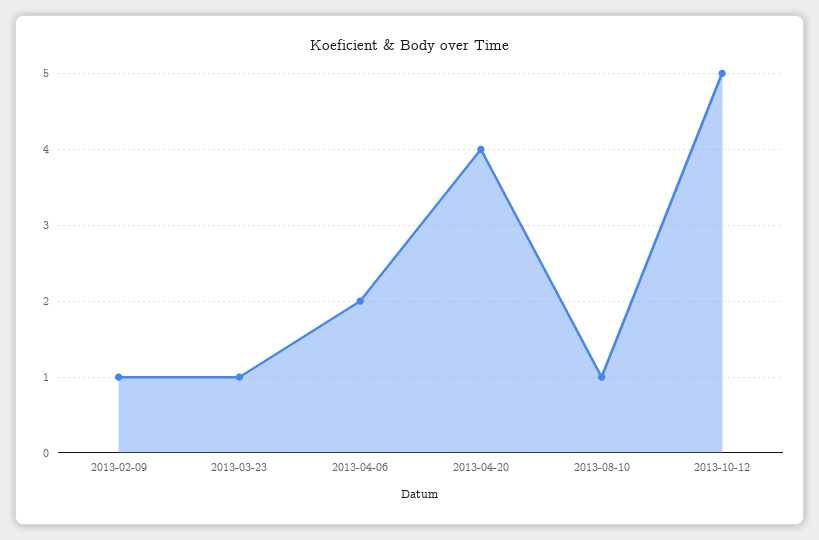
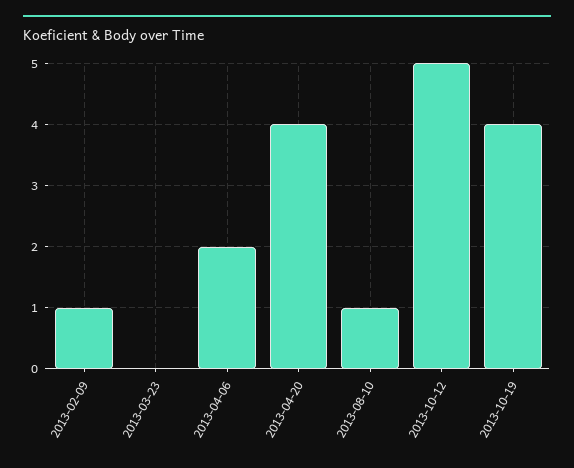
2013-03-23: 1 -> 0
2013-10-19: none -> 4

